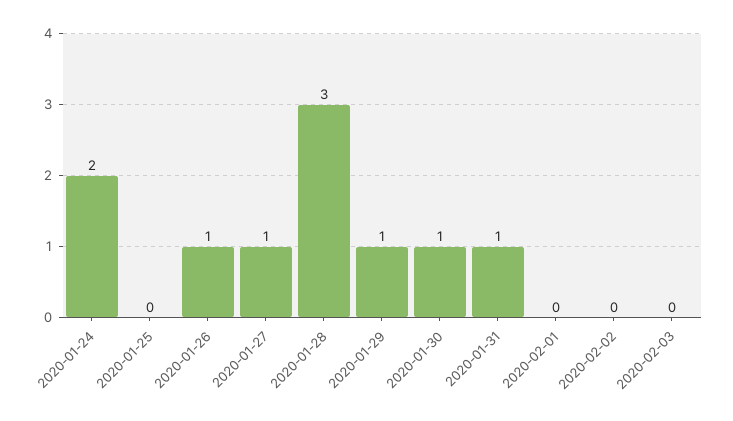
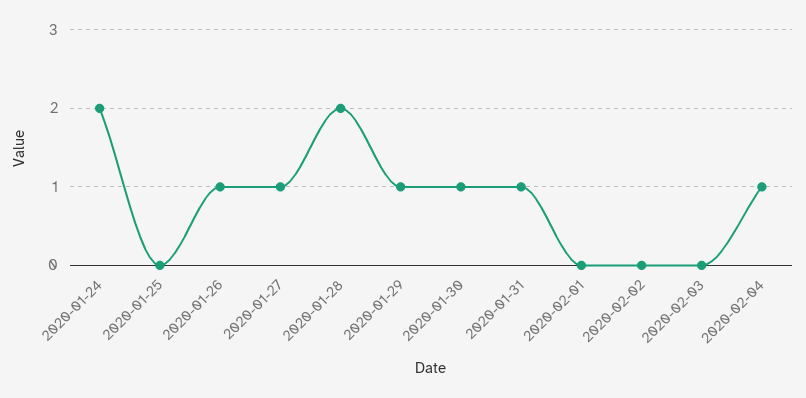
2020-01-28: 3 -> 2
2020-02-04: none -> 1

